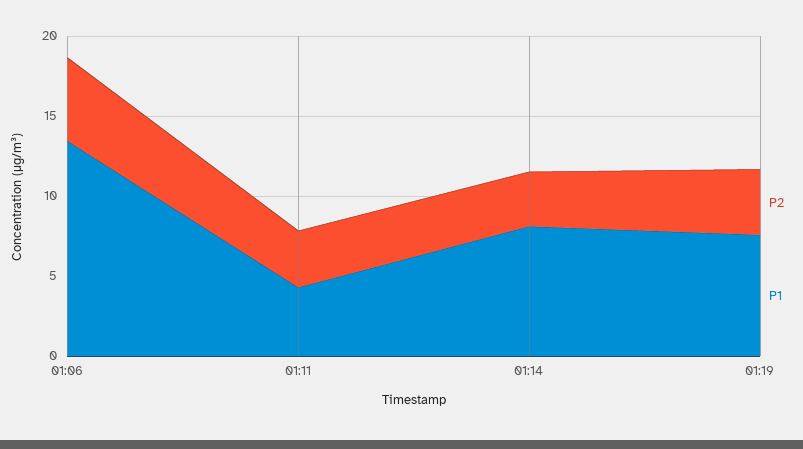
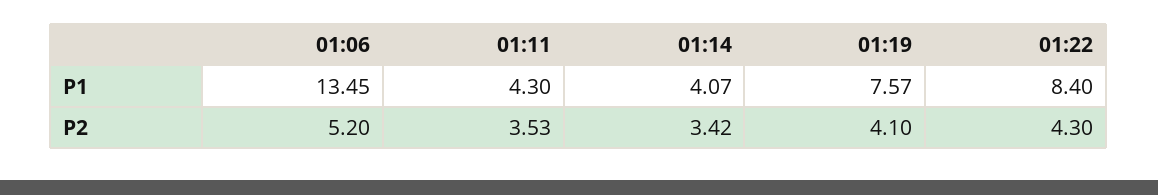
P1, 01:14: 8 -> 4.07
P1, 01:22: none -> 8.4
P2, 01:22: none -> 4.3

